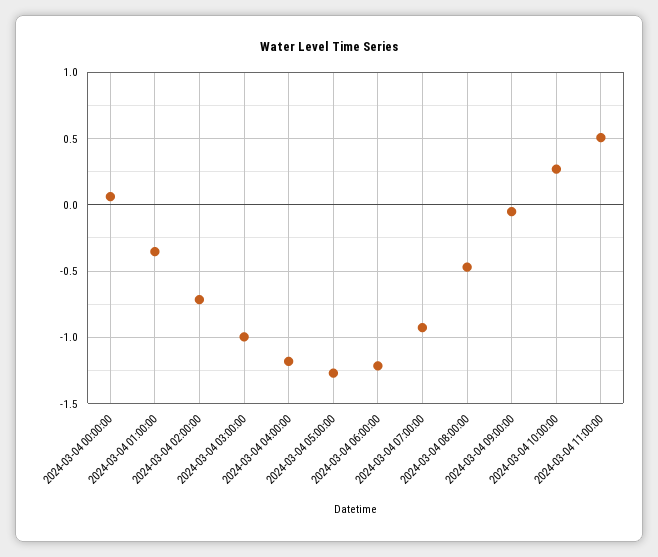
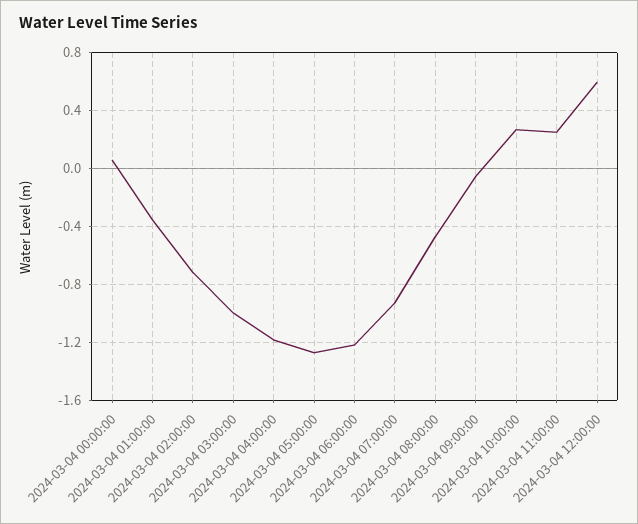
2024-03-04 11:00:00: 0.5 -> 0.25
2024-03-04 12:00:00: none -> 0.6

